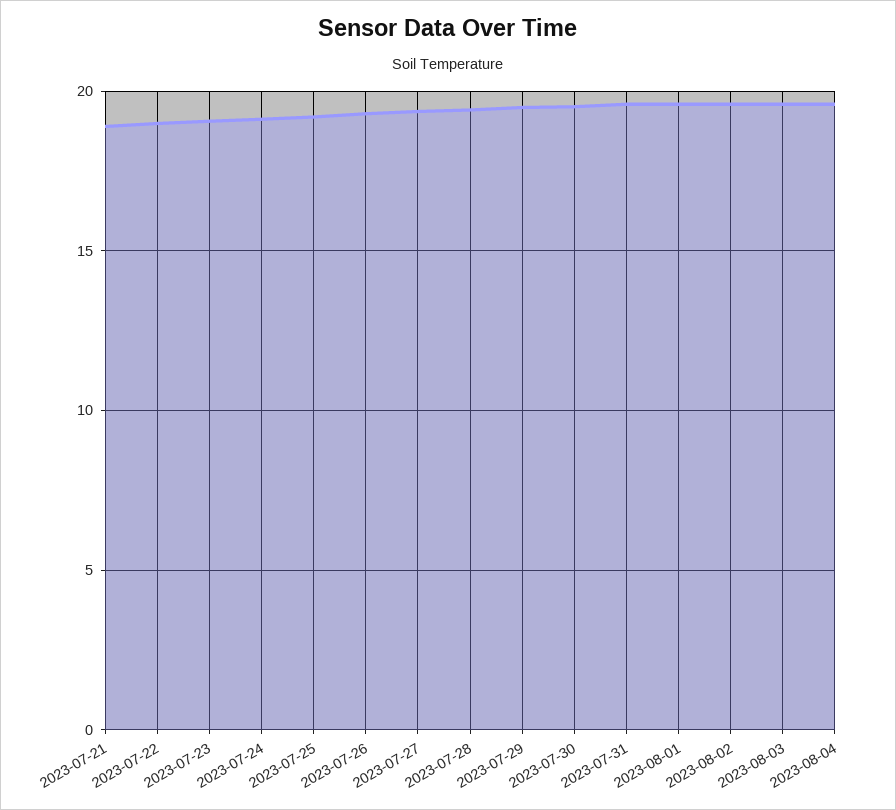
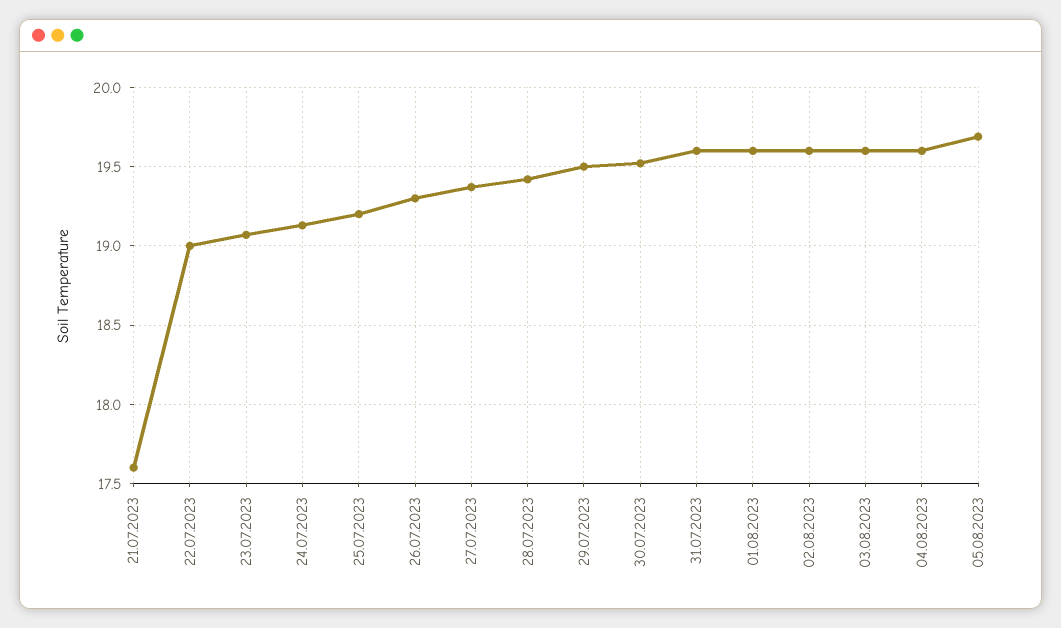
2023-07-21: 19 -> 17.6
05.08.2023: none -> 19.7

